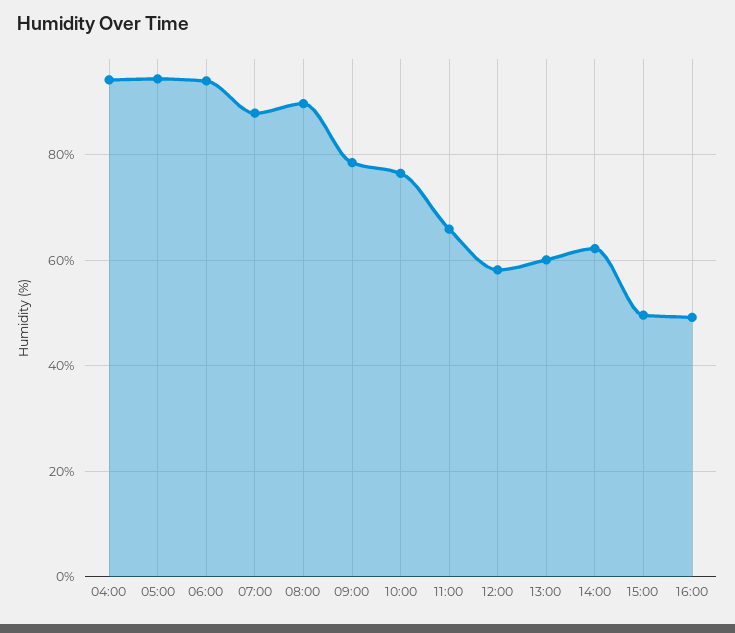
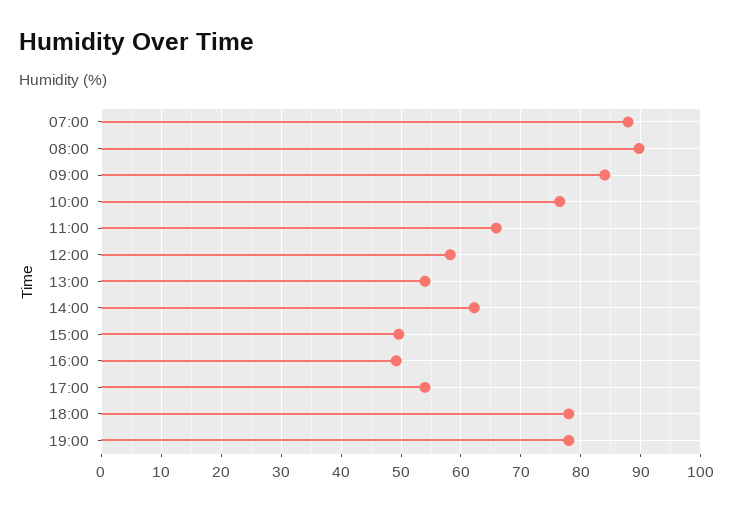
04:00: 94 -> none
05:00: 94 -> none
06:00: 94 -> none
09:00: 78 -> 84
13:00: 60 -> 54
17:00: none -> 54
18:00: none -> 78
19:00: none -> 78

